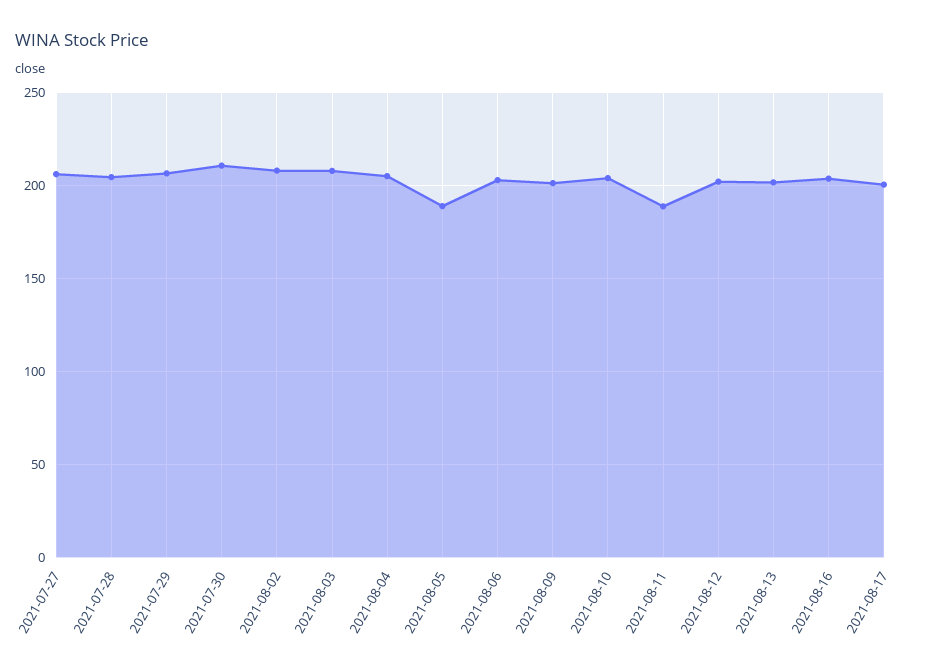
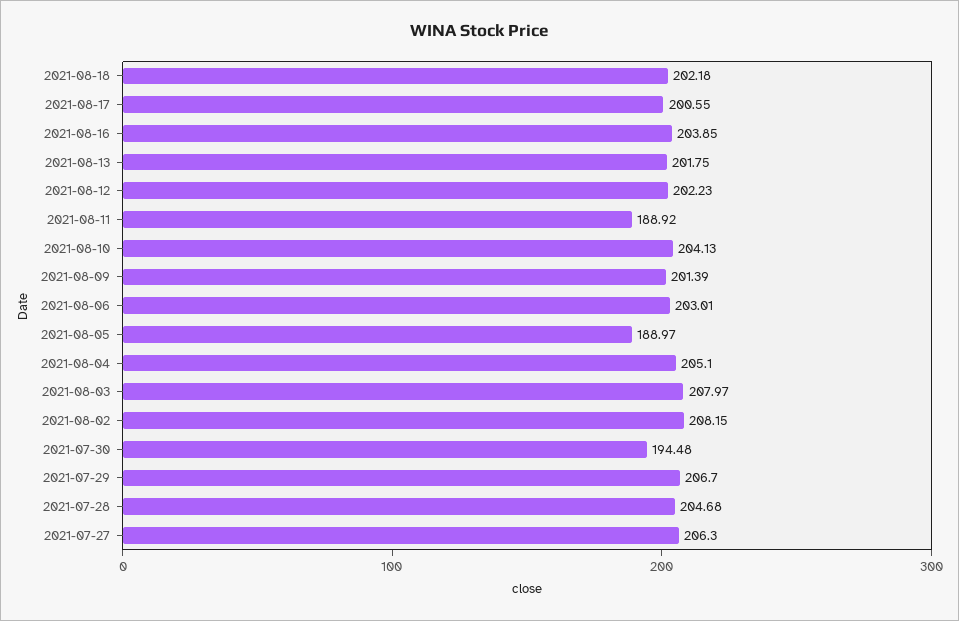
2021-07-30: 210 -> 194.48
2021-08-18: none -> 202.18

